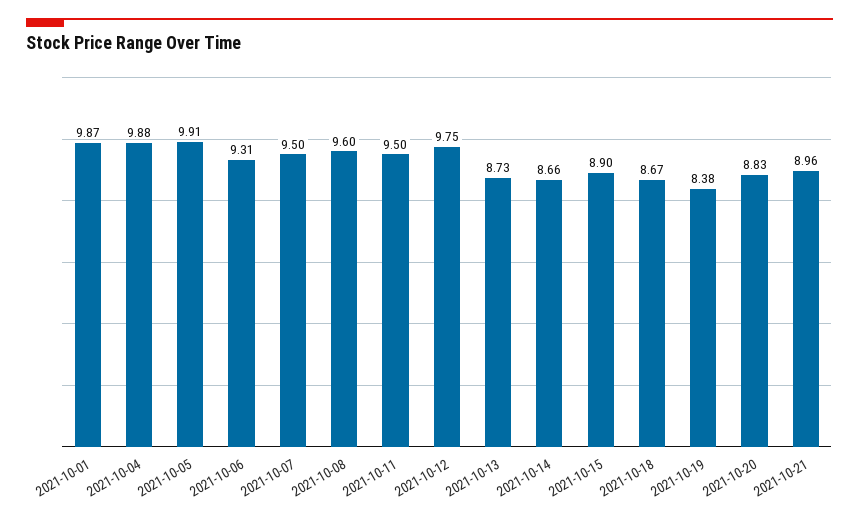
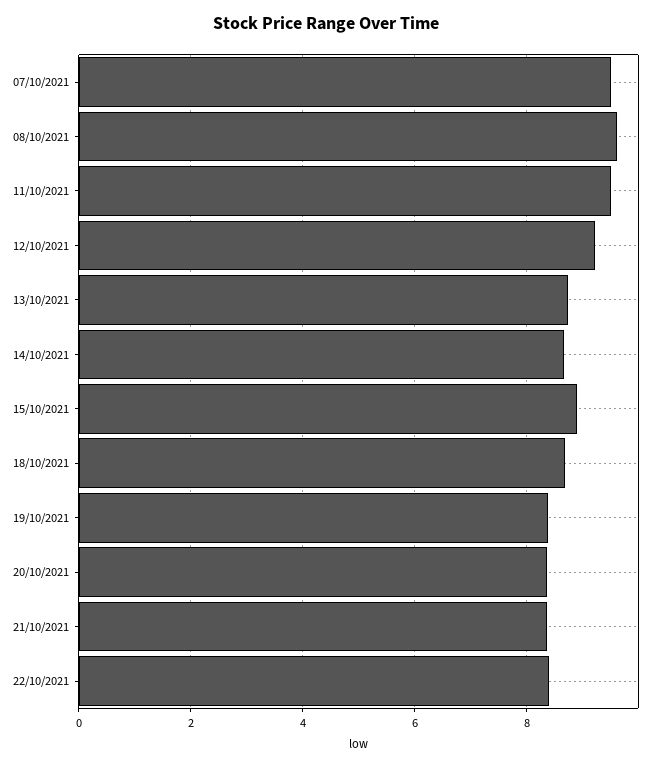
2021-10-01: 9.87 -> none
2021-10-04: 9.88 -> none
2021-10-05: 9.91 -> none
2021-10-06: 9.31 -> none
2021-10-12: 9.75 -> 9.2
2021-10-20: 8.83 -> 8.4
2021-10-21: 8.96 -> 8.4
22/10/2021: none -> 8.4

